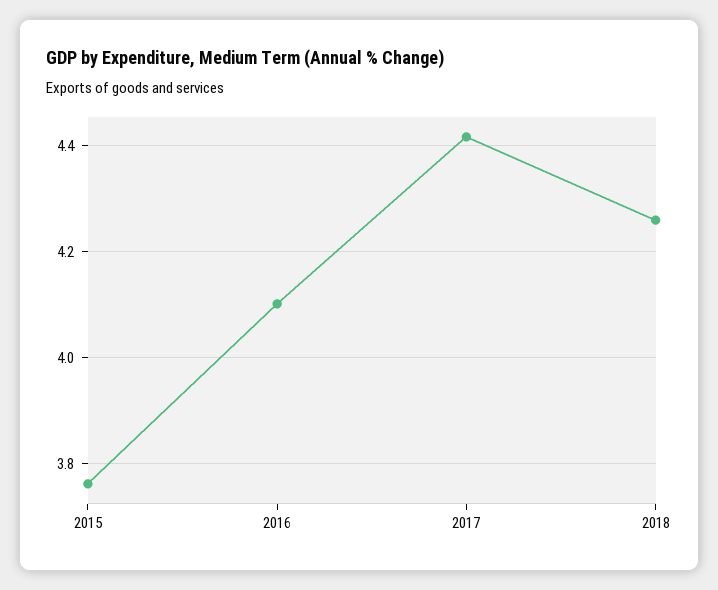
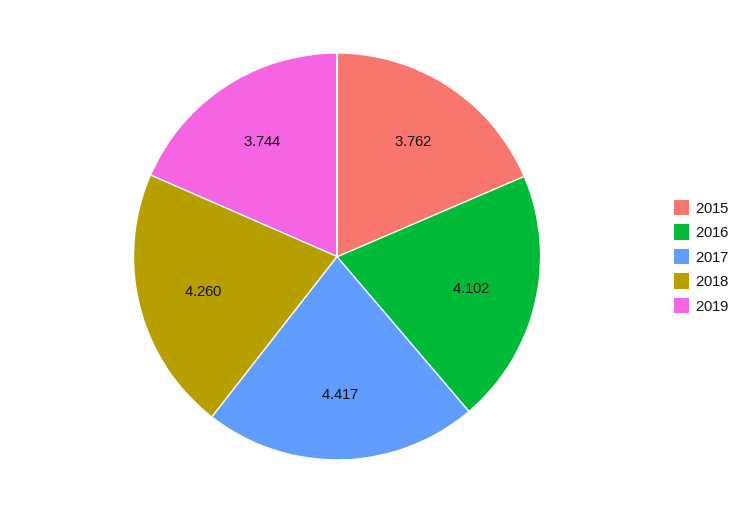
2019: none -> 3.744

